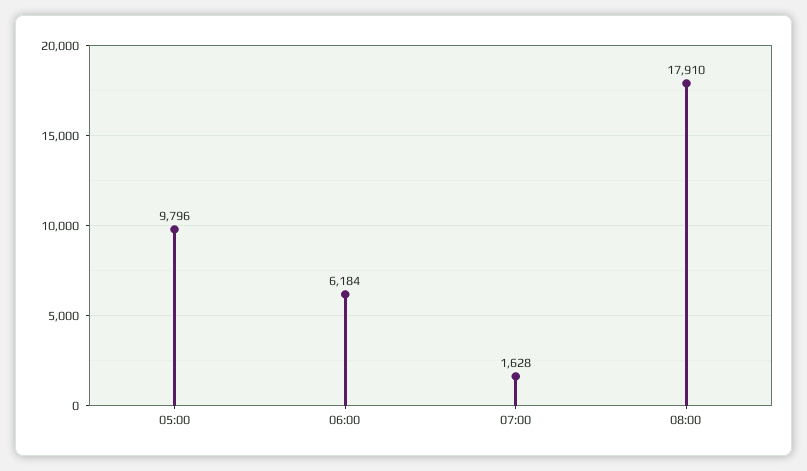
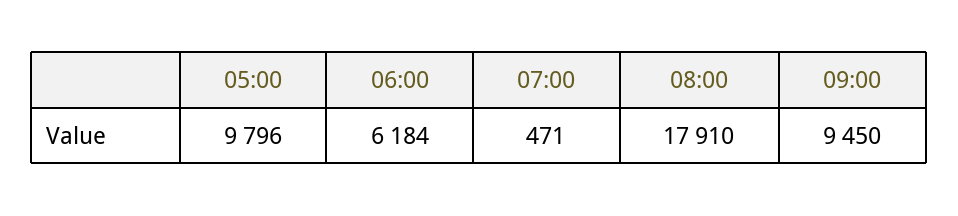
07:00: 1628 -> 471
09:00: none -> 9450

